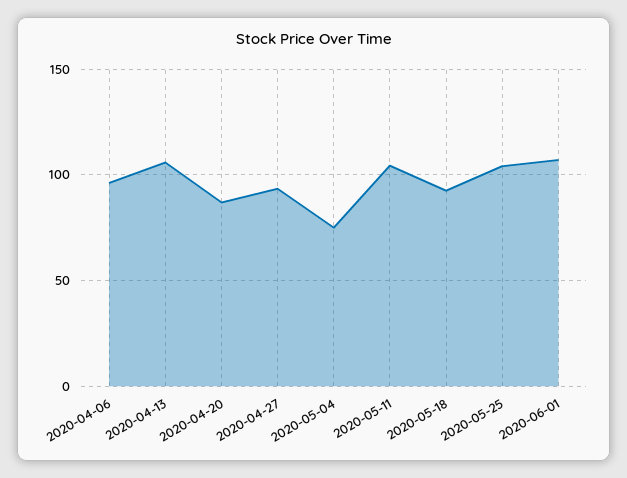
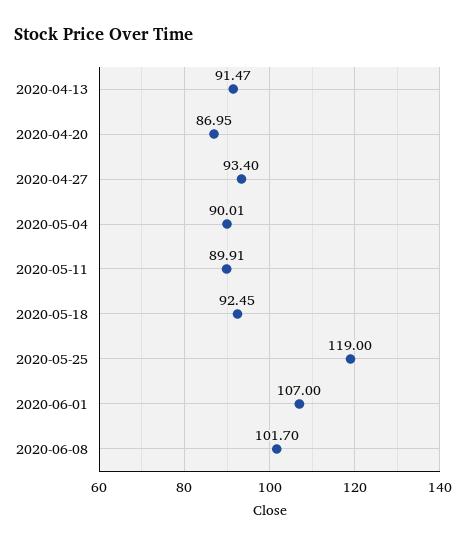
2020-04-06: 95 -> none
2020-04-13: 105 -> 91.47
2020-05-04: 75 -> 90.01
2020-05-11: 105 -> 89.91
2020-05-25: 105 -> 119
2020-06-08: none -> 101.7

